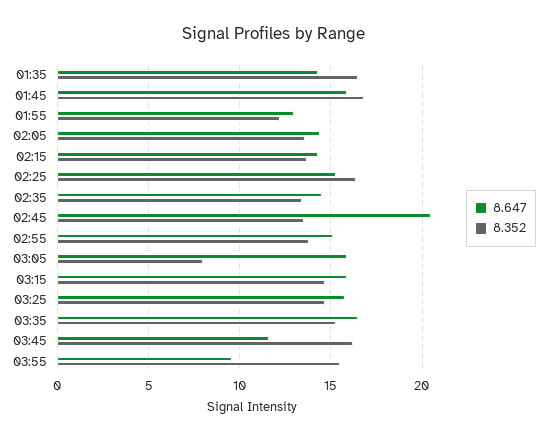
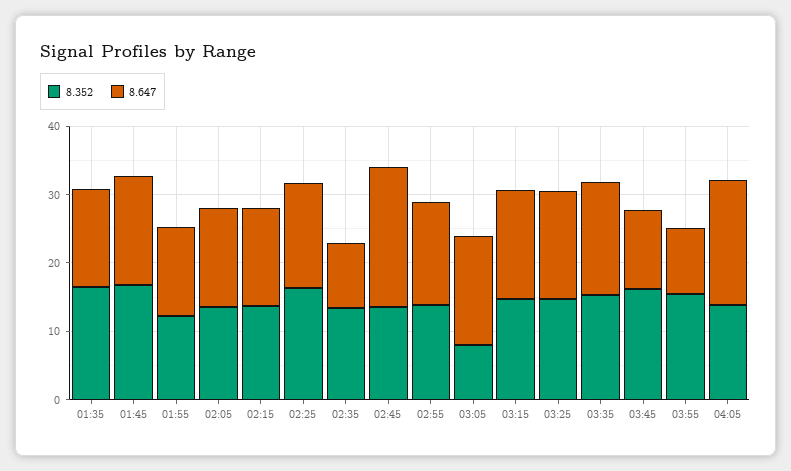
8.647, 02:35: 14.5 -> 10
8.352, 04:05: none -> 14
8.647, 04:05: none -> 18

